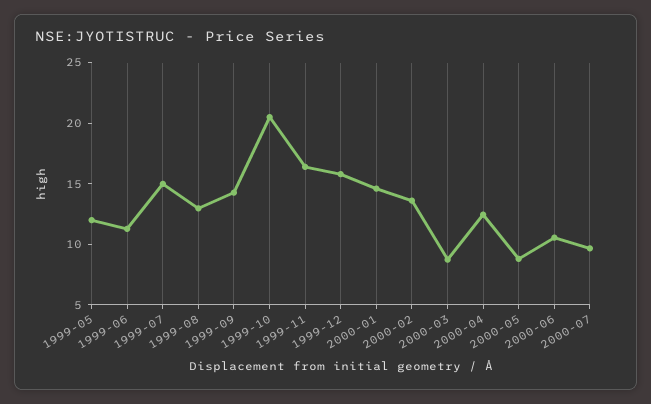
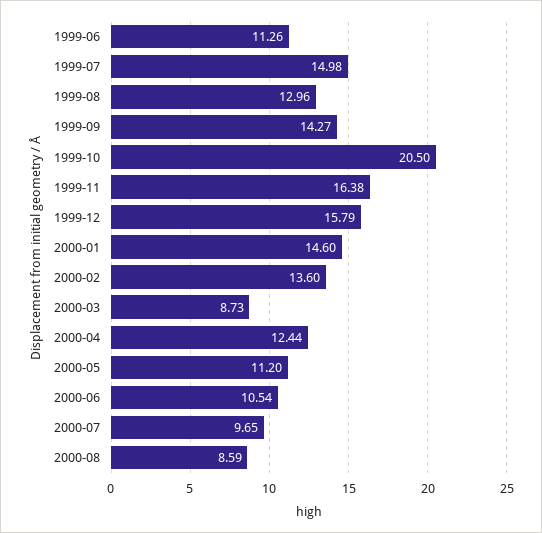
1999-05: 12 -> none
2000-05: 9 -> 11.2
2000-08: none -> 8.59

